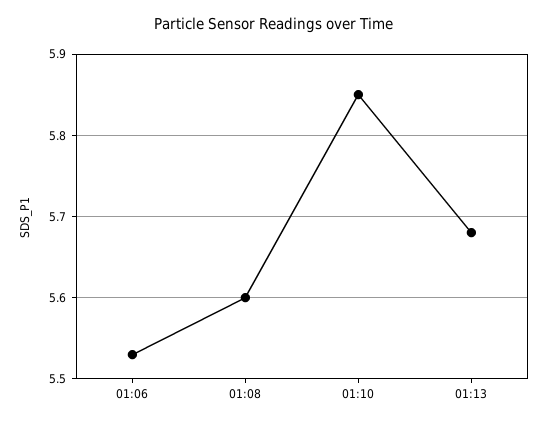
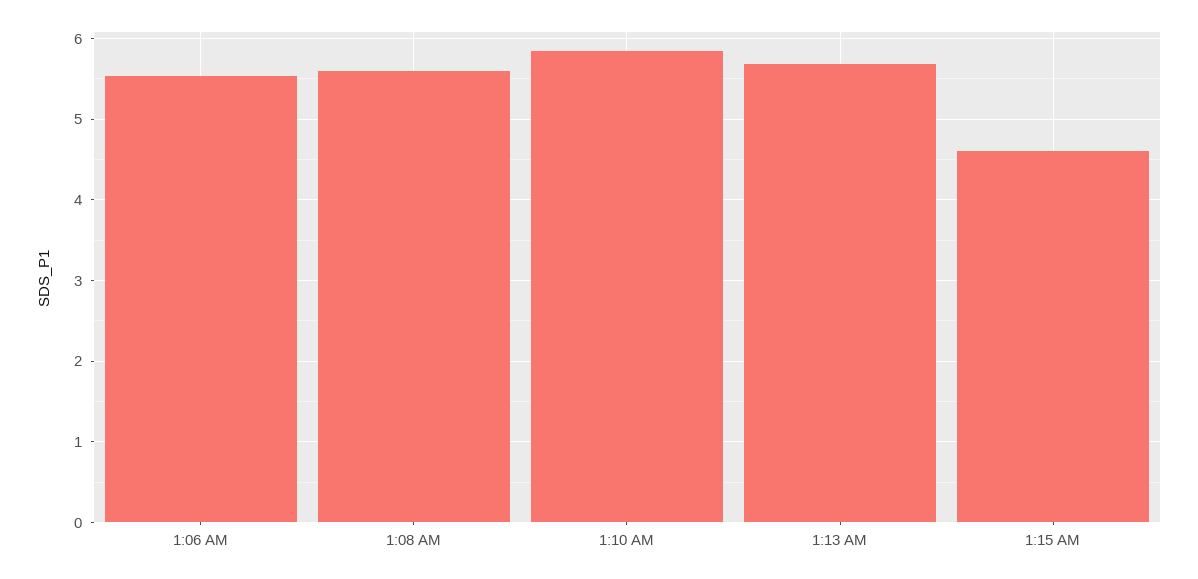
1:15 AM: none -> 4.6

